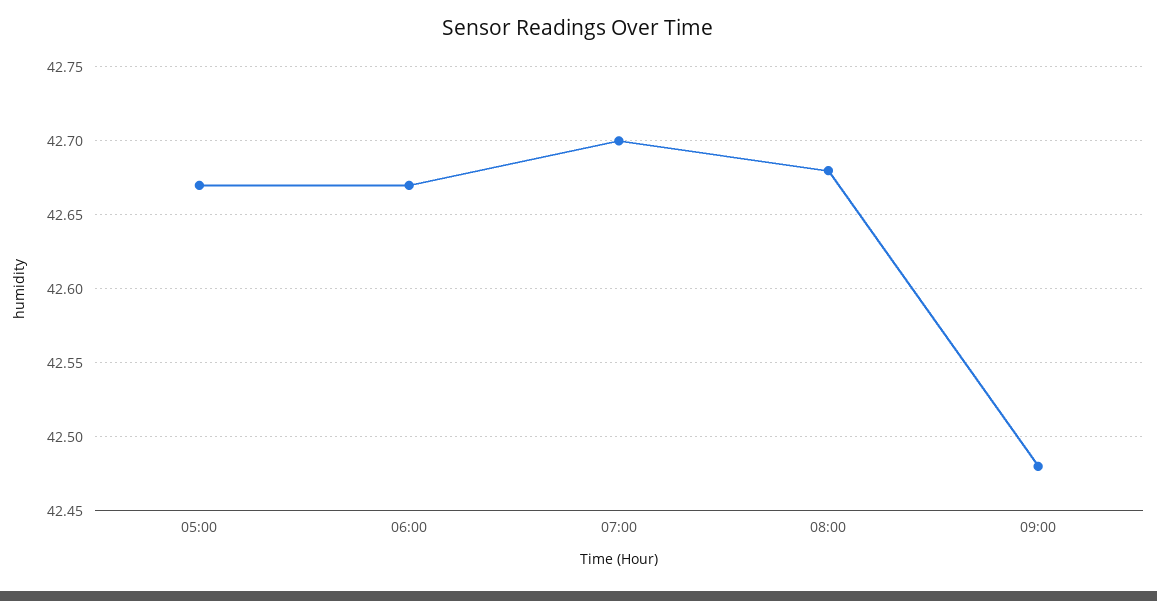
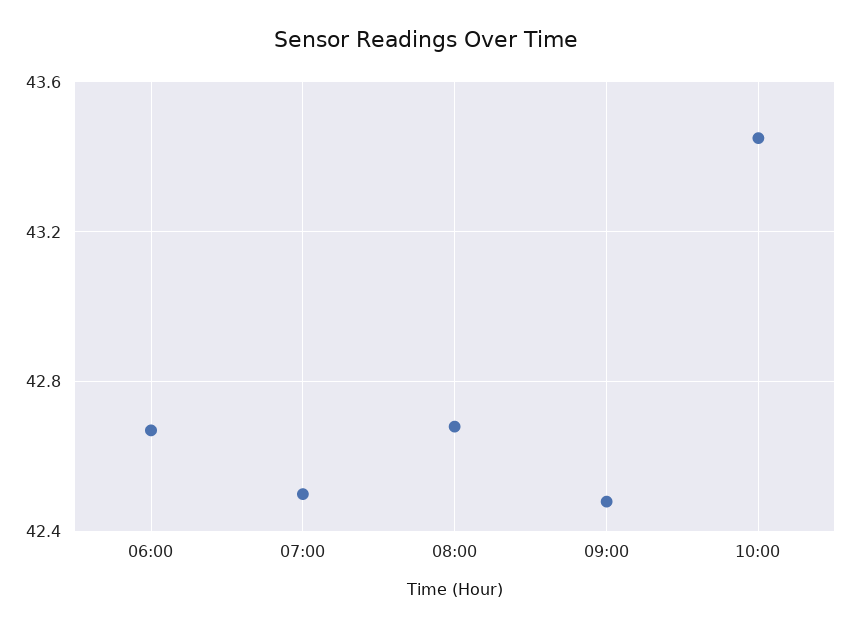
05:00: 42.67 -> none
07:00: 42.7 -> 42.5
10:00: none -> 43.45

